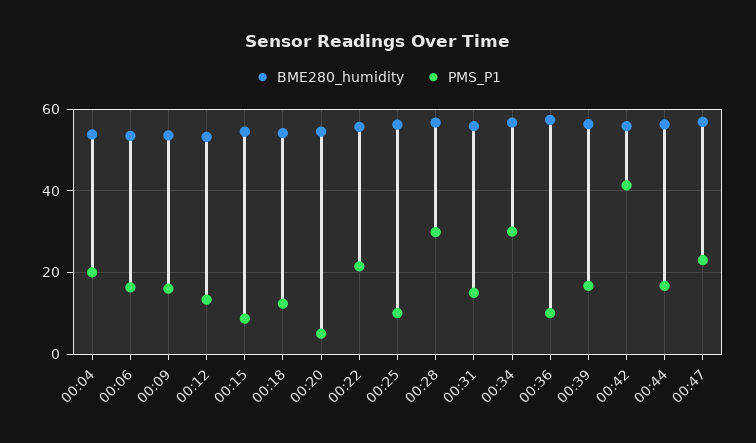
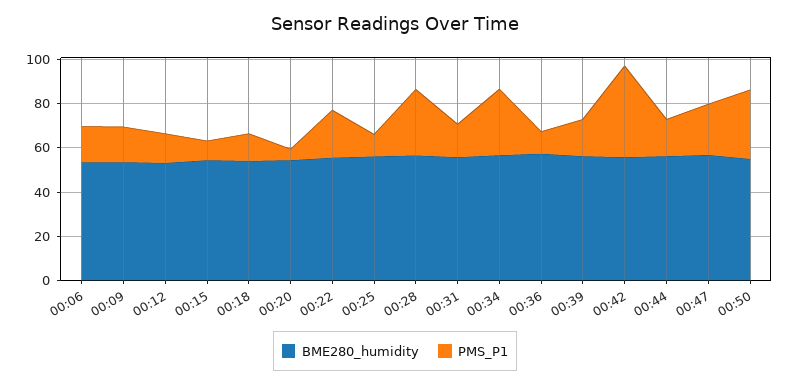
BME280_humidity, 00:04: 54 -> none
PMS_P1, 00:04: 20 -> none
BME280_humidity, 00:50: none -> 55
PMS_P1, 00:50: none -> 30

